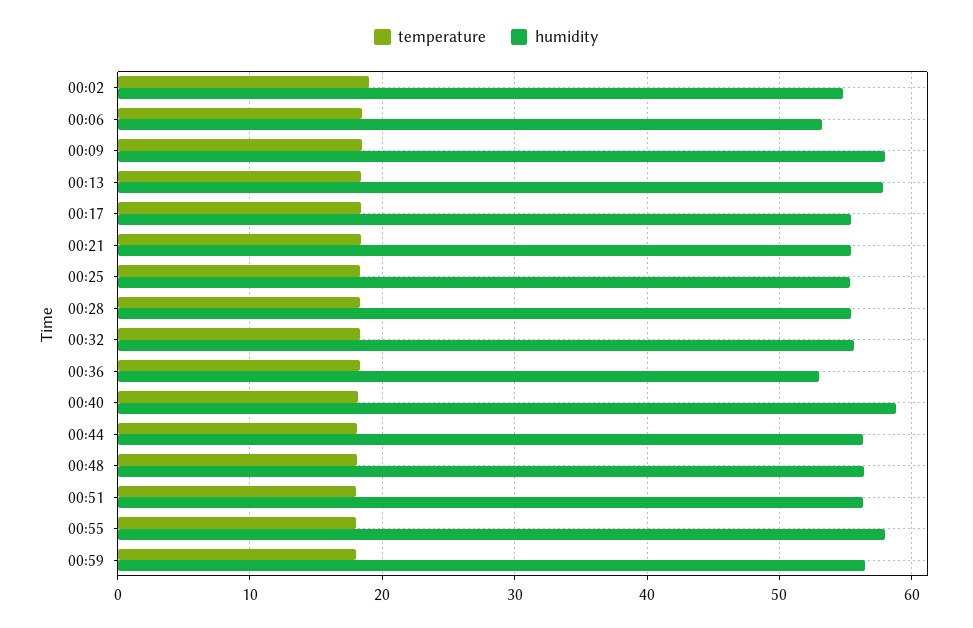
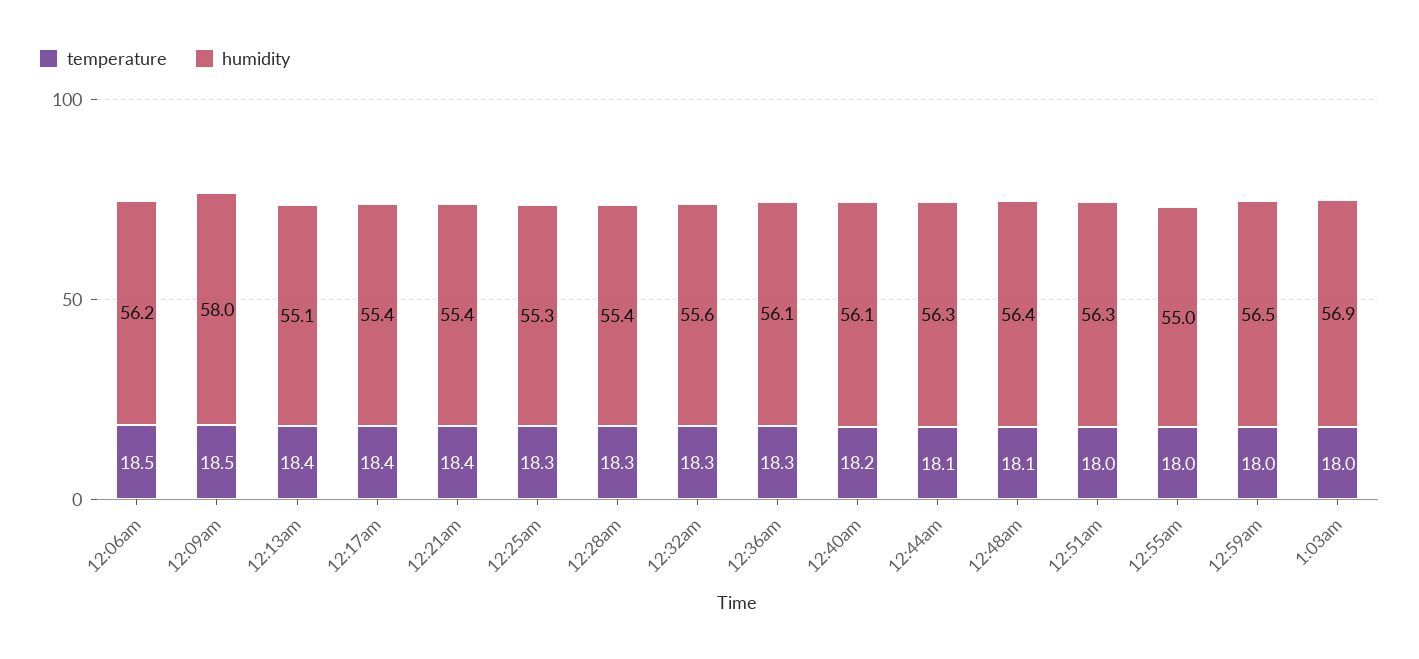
temperature, 00:02: 19 -> none
humidity, 00:02: 55 -> none
humidity, 00:06: 53 -> 56.2
humidity, 00:13: 58 -> 55.1
humidity, 00:36: 53 -> 56.1
humidity, 00:40: 59 -> 56.1
humidity, 00:55: 58 -> 55
temperature, 1:03am: none -> 18
humidity, 1:03am: none -> 56.9

